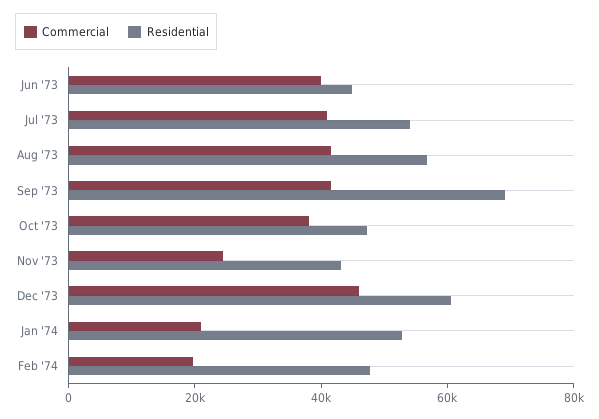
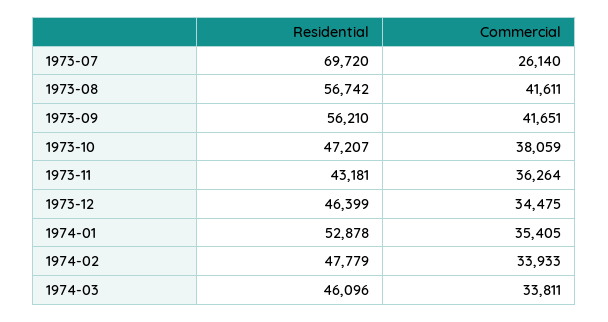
Commercial, Jun '73: 40000 -> none
Residential, Jun '73: 45000 -> none
Commercial, Jul '73: 40000 -> 26140
Residential, Jul '73: 55000 -> 69720
Residential, Sep '73: 70000 -> 56210
Commercial, Nov '73: 25000 -> 36264
Commercial, Dec '73: 45000 -> 34475
Residential, Dec '73: 60000 -> 46399
Commercial, Jan '74: 20000 -> 35405
Commercial, Feb '74: 20000 -> 33933
Residential, 1974-03: none -> 46096
Commercial, 1974-03: none -> 33811

